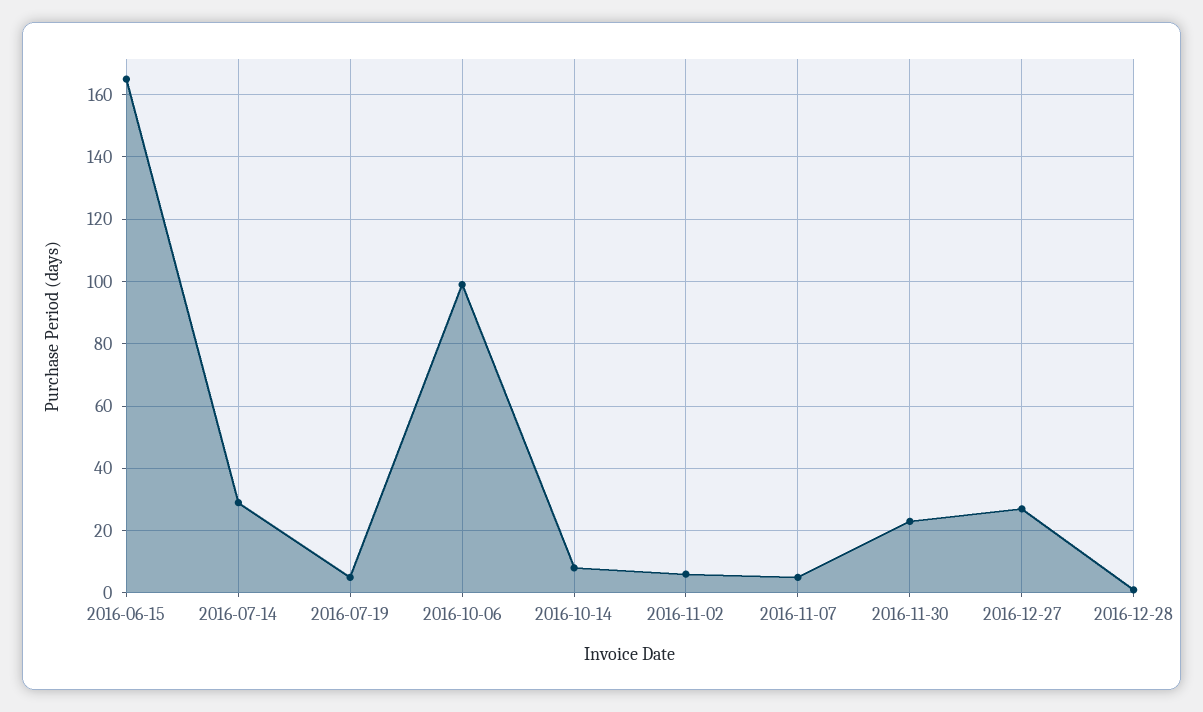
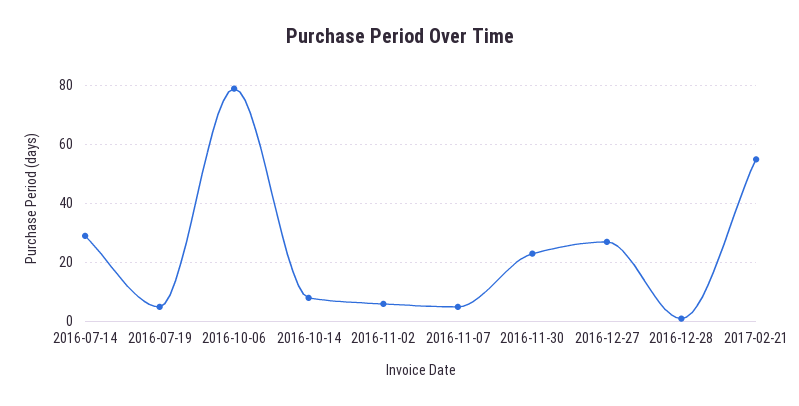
2016-06-15: 165 -> none
2016-10-06: 100 -> 80
2017-02-21: none -> 55

